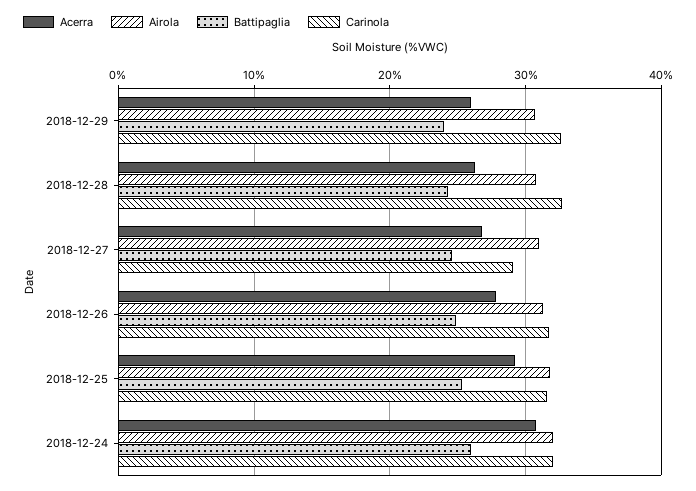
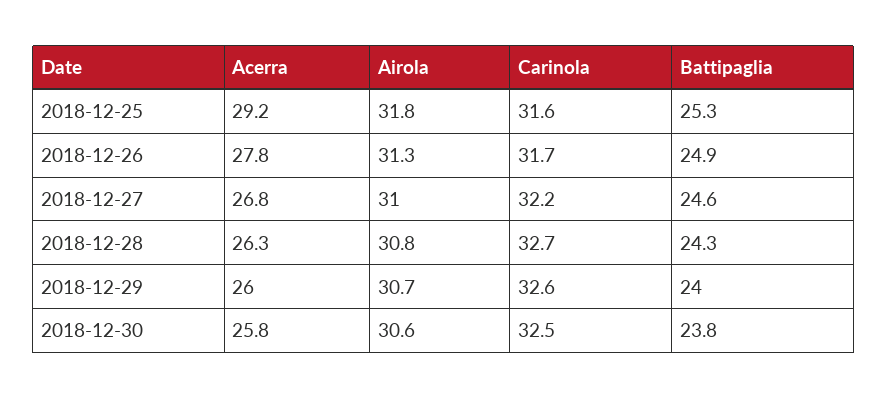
Carinola, 2018-12-27: 29 -> 32.2
Acerra, 2018-12-24: 31 -> none
Airola, 2018-12-24: 32 -> none
Battipaglia, 2018-12-24: 26 -> none
Carinola, 2018-12-24: 32 -> none
Acerra, 2018-12-30: none -> 25.8
Airola, 2018-12-30: none -> 30.6
Carinola, 2018-12-30: none -> 32.5
Battipaglia, 2018-12-30: none -> 23.8

